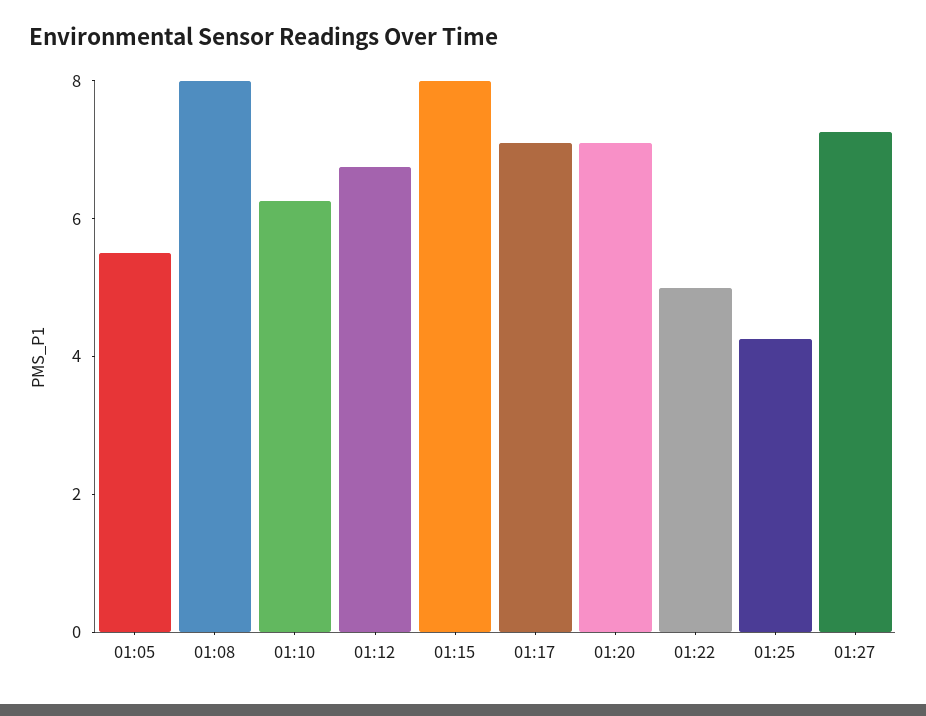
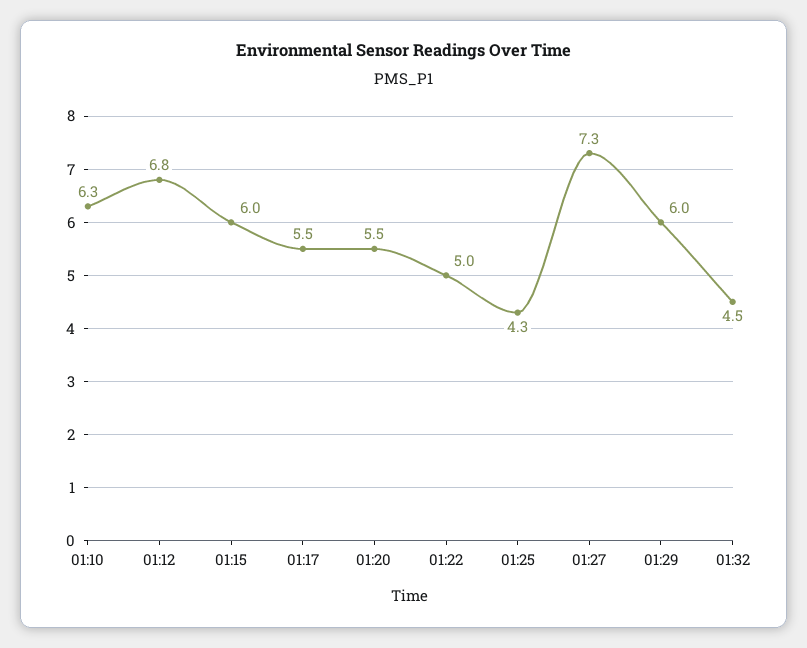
01:05: 5.5 -> none
01:08: 8 -> none
01:15: 8 -> 6
01:17: 7 -> 5.5
01:20: 7 -> 5.5
01:29: none -> 6
01:32: none -> 4.5

